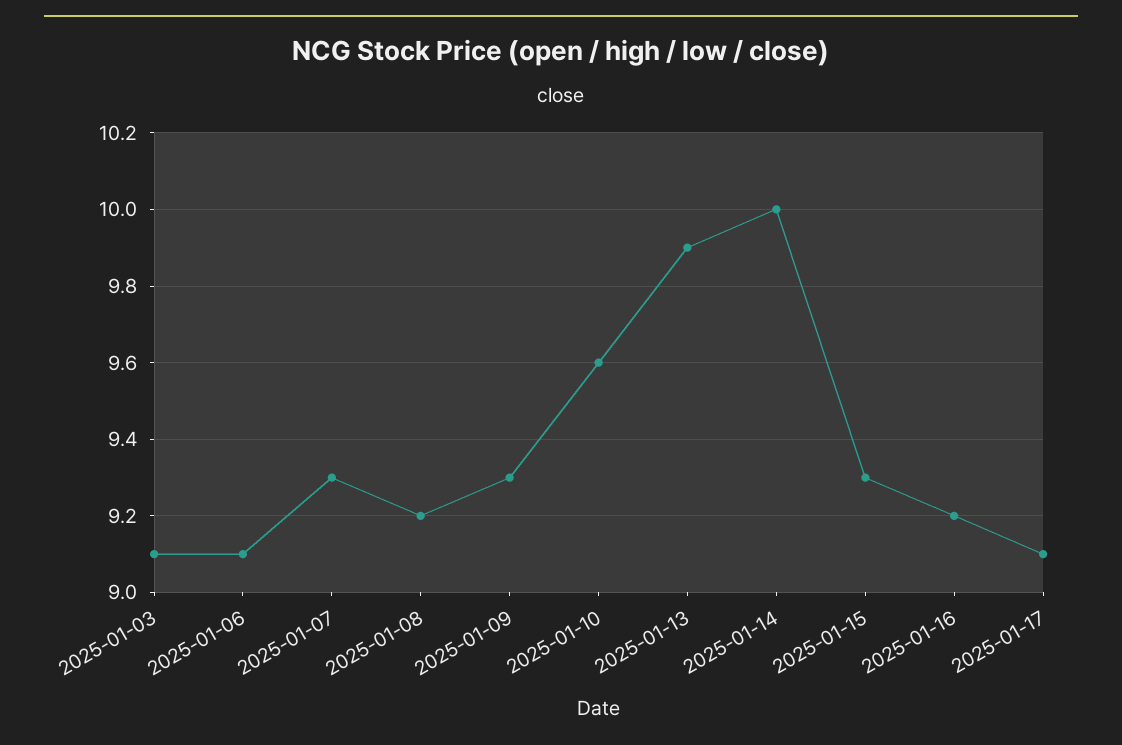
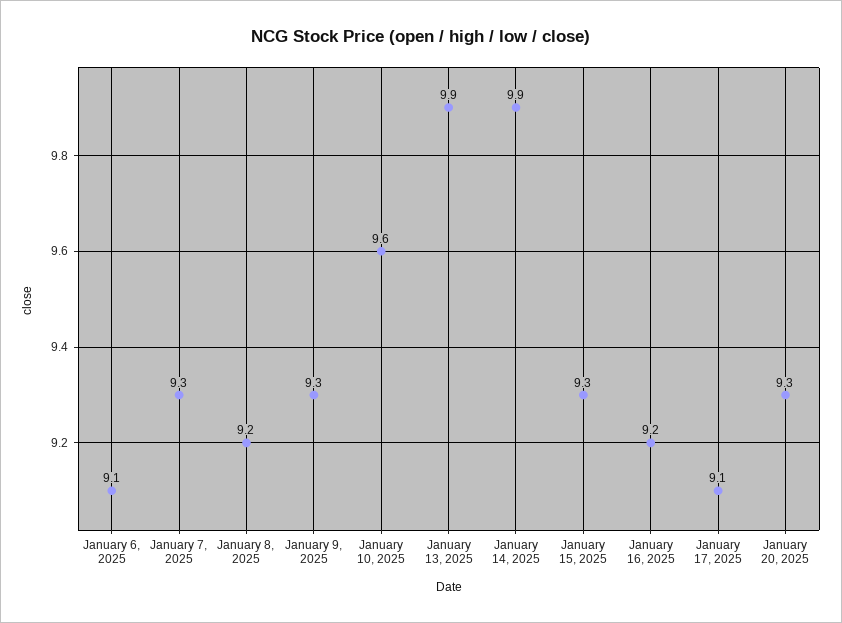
2025-01-03: 9.1 -> none
2025-01-14: 10 -> 9.9
January 20, 2025: none -> 9.3

